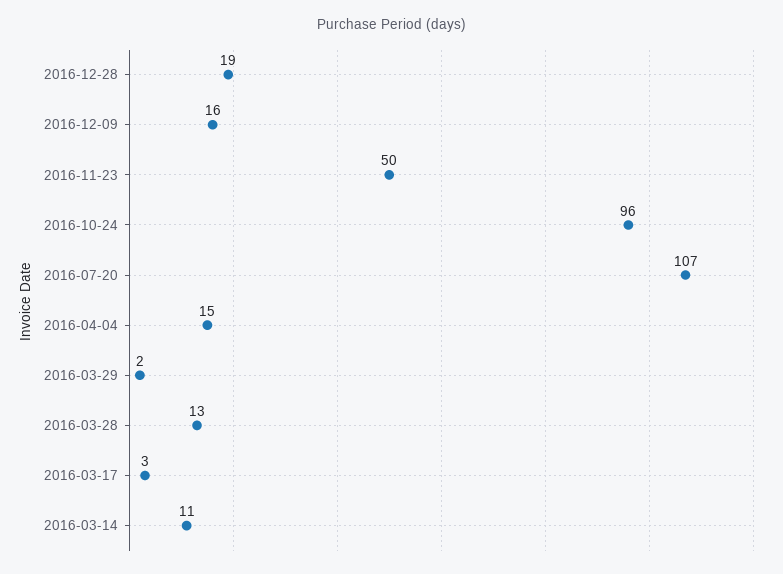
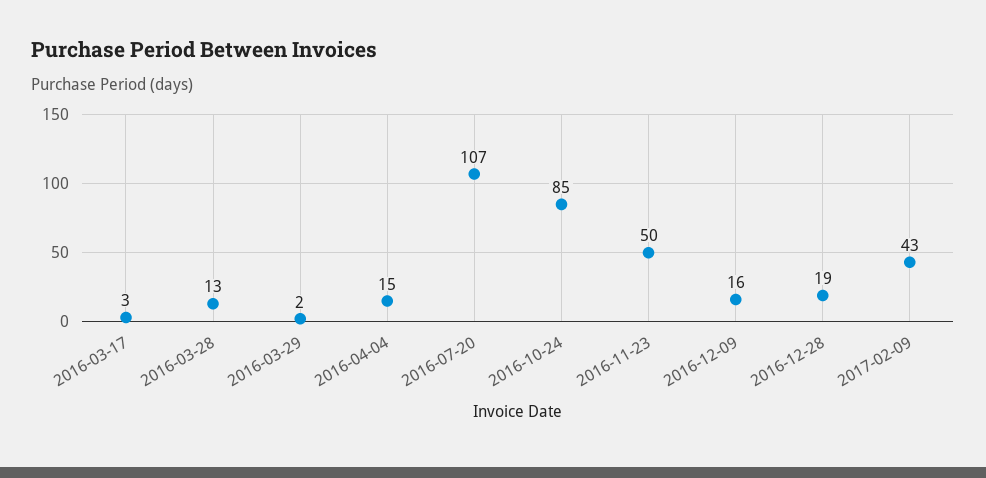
2016-10-24: 96 -> 85
2016-03-14: 11 -> none
2017-02-09: none -> 43

